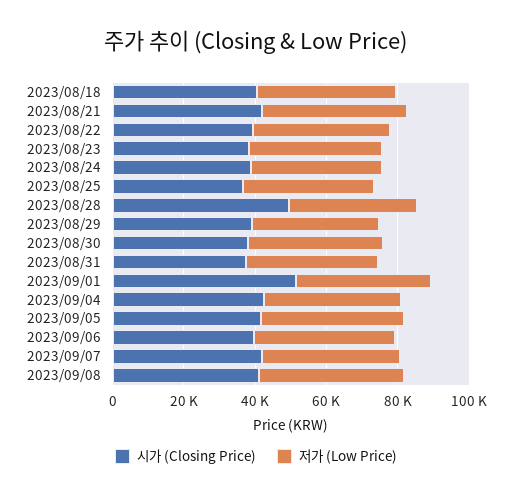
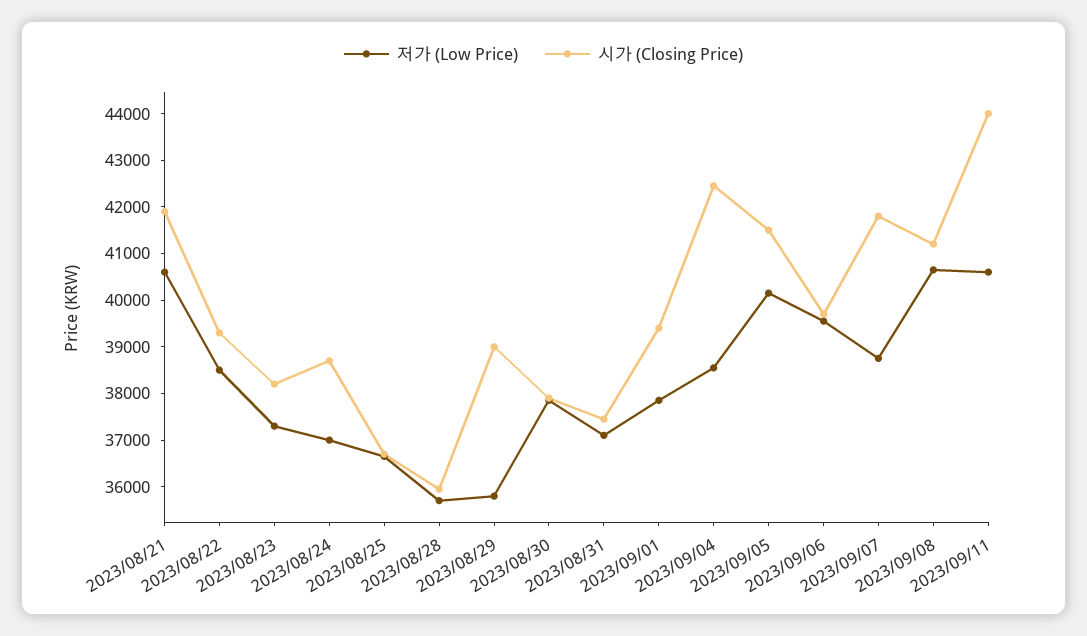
시가 (Closing Price), 2023/08/18: 40000 -> none
저가 (Low Price), 2023/08/18: 40000 -> none
시가 (Closing Price), 2023/08/28: 50000 -> 36000
시가 (Closing Price), 2023/09/01: 50000 -> 39400
저가 (Low Price), 2023/09/11: none -> 40600
시가 (Closing Price), 2023/09/11: none -> 44000

